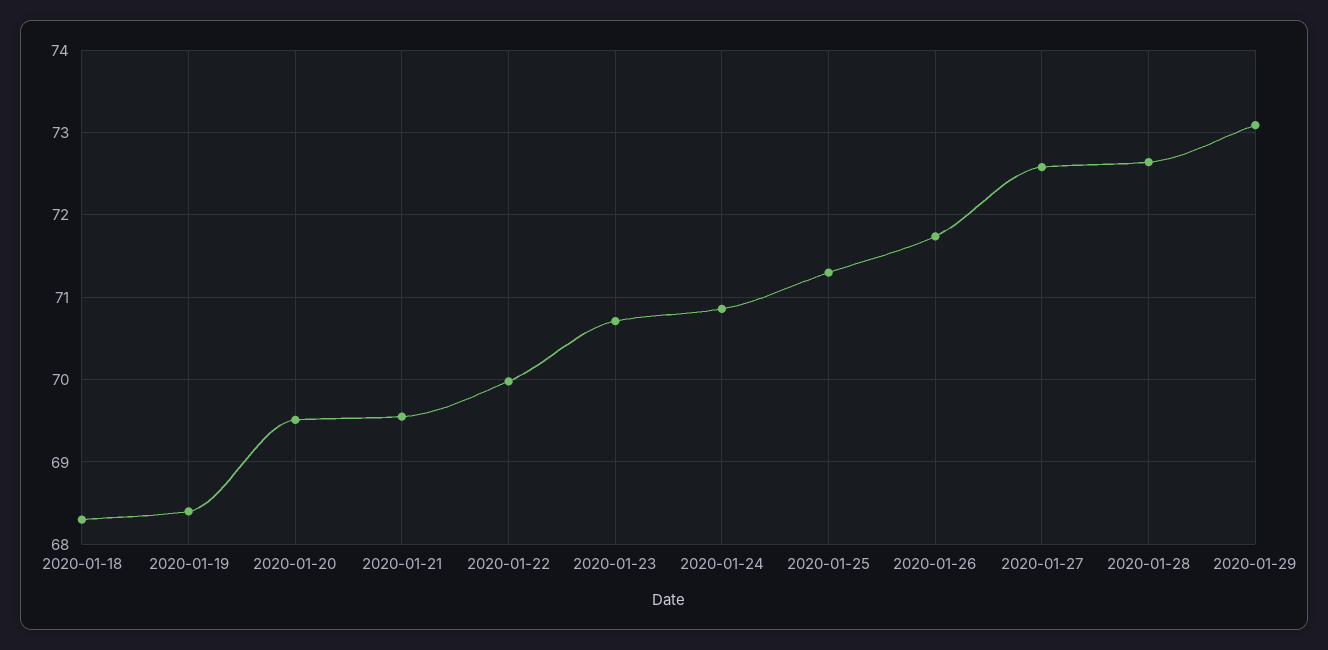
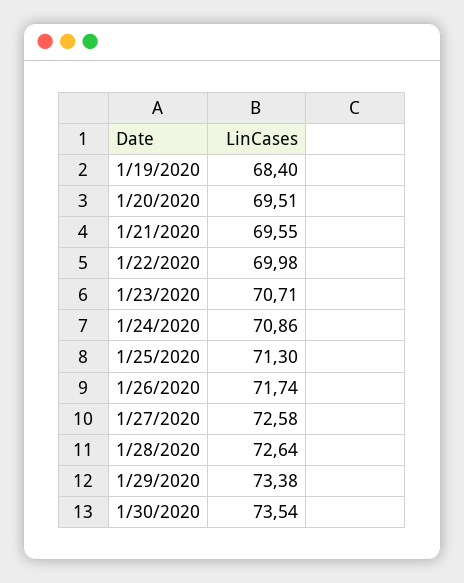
2020-01-18: 68.3 -> none
2020-01-29: 73.1 -> 73.38
1/30/2020: none -> 73.54

